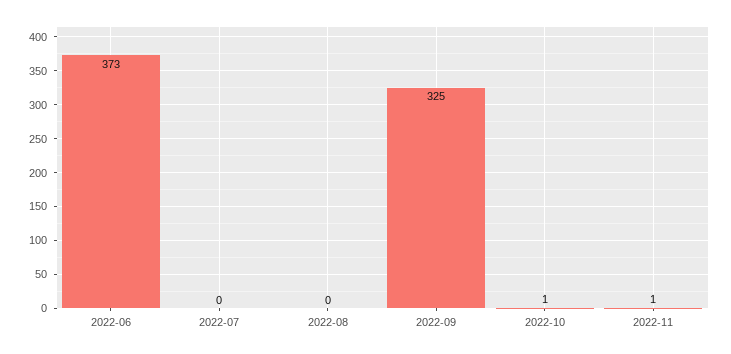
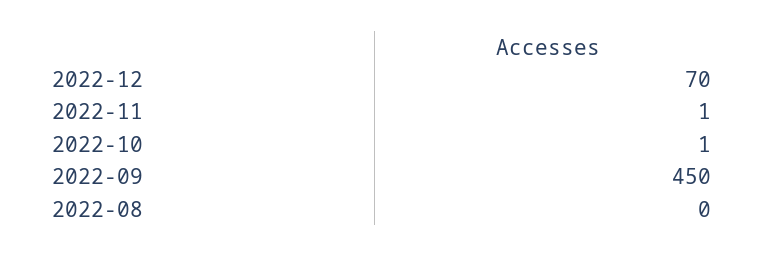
2022-06: 373 -> none
2022-07: 0 -> none
2022-09: 325 -> 450
2022-12: none -> 70

